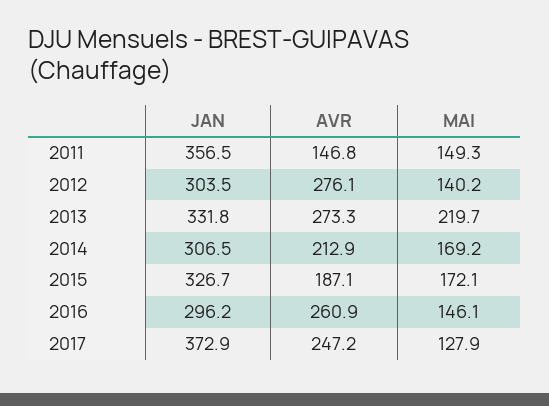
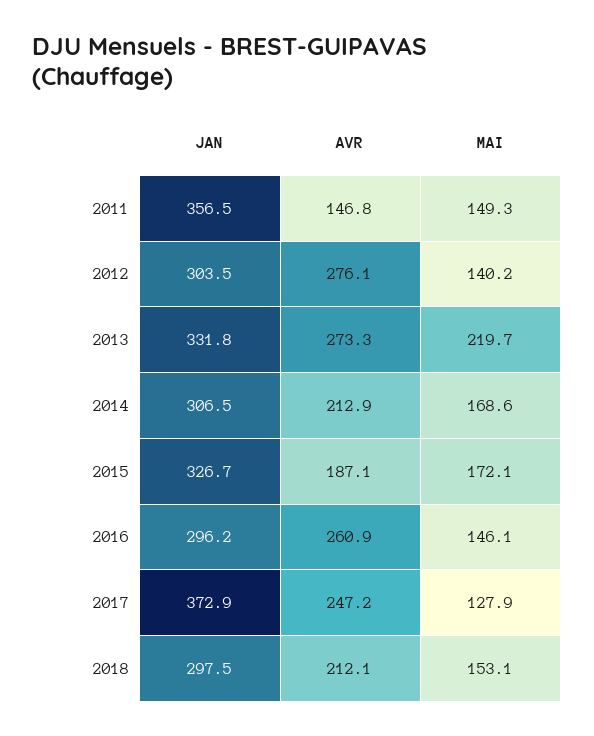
MAI, 2014: 169.2 -> 168.6
JAN, 2018: none -> 297.5
AVR, 2018: none -> 212.1
MAI, 2018: none -> 153.1

